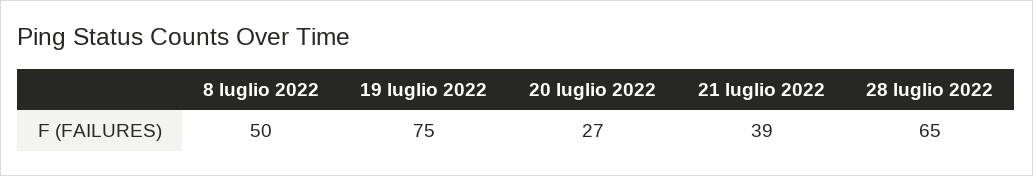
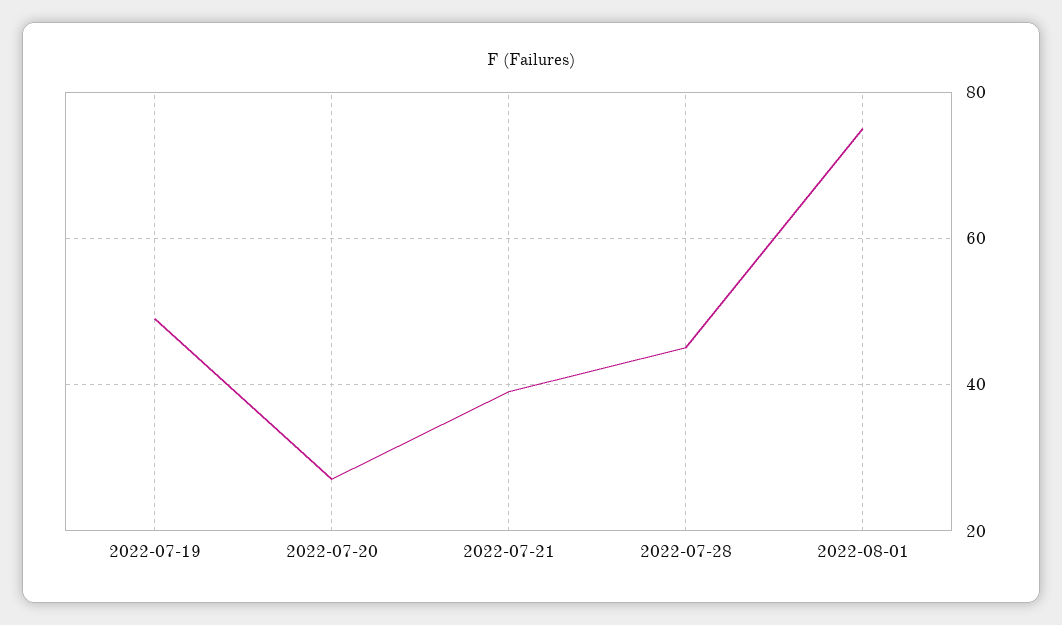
8 luglio 2022: 50 -> none
19 luglio 2022: 75 -> 50
28 luglio 2022: 65 -> 45
2022-08-01: none -> 75

